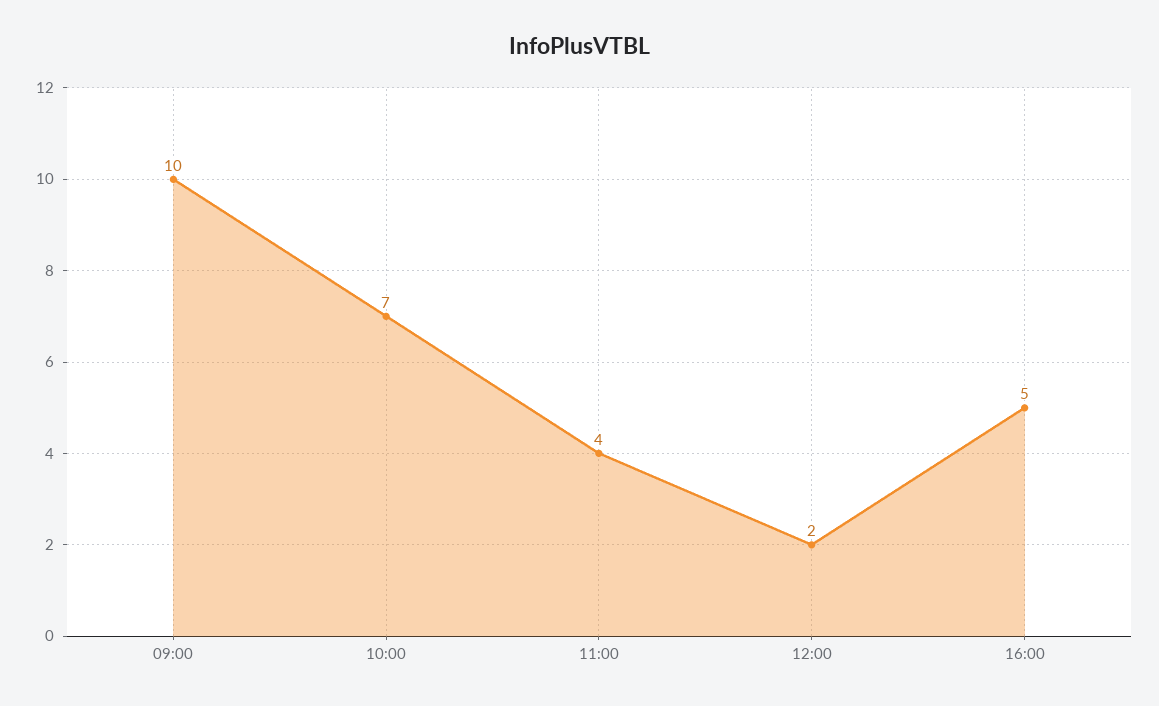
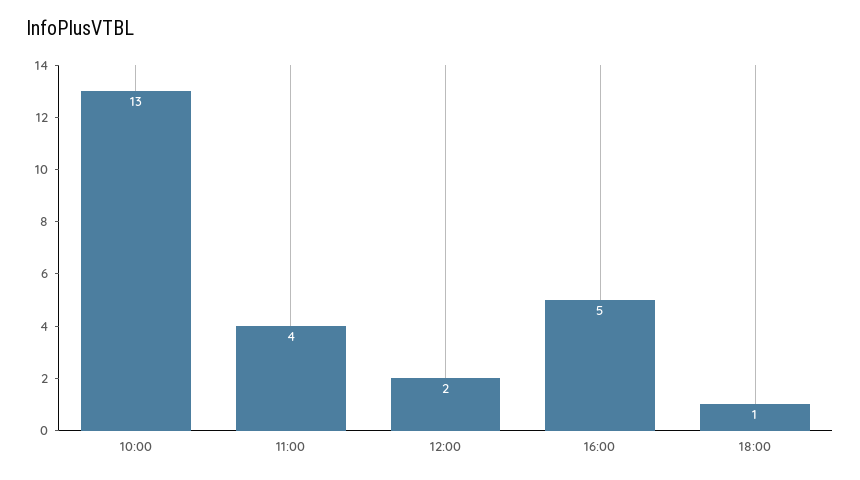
09:00: 10 -> none
10:00: 7 -> 13
18:00: none -> 1

